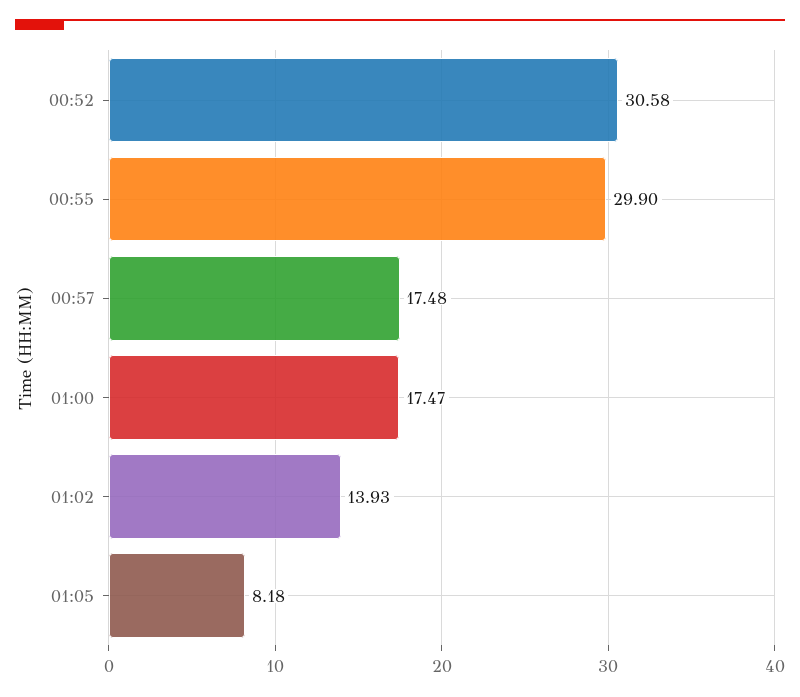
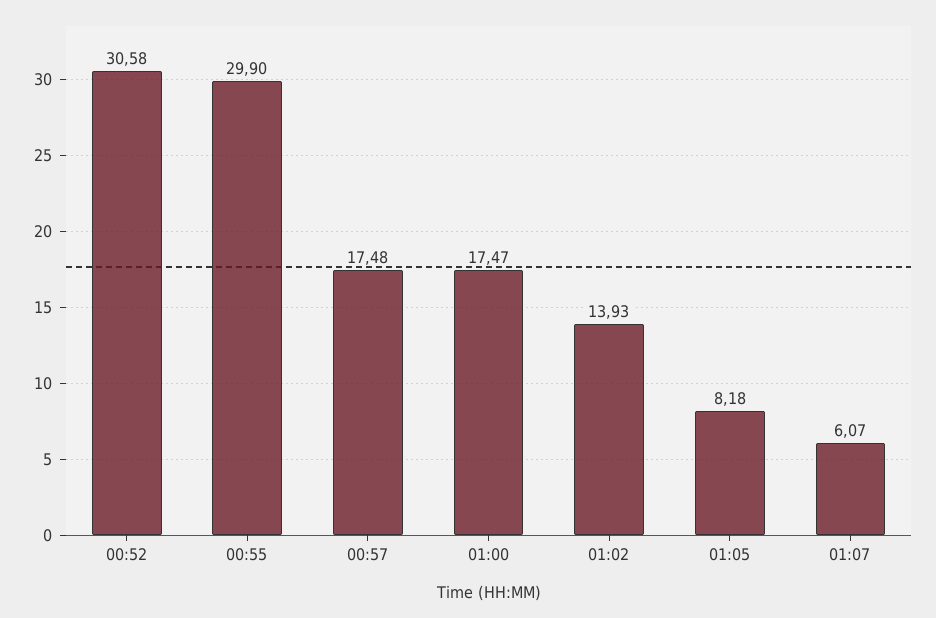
01:07: none -> 6.07

